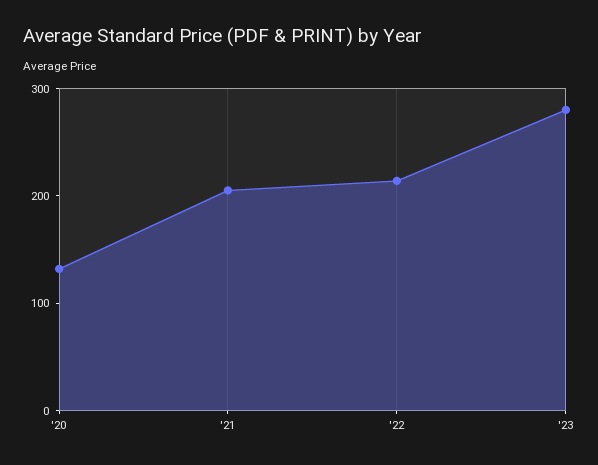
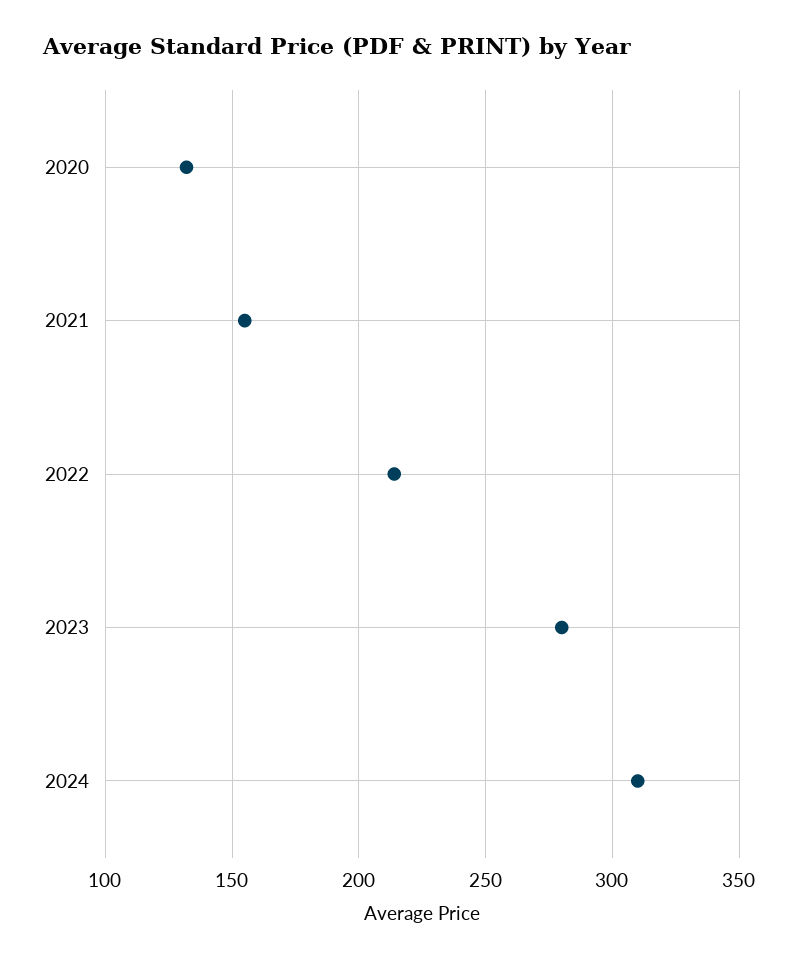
'21: 200 -> 155
2024: none -> 310

